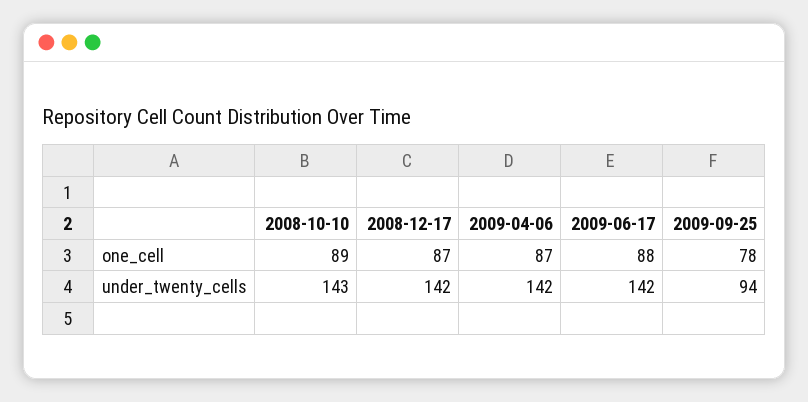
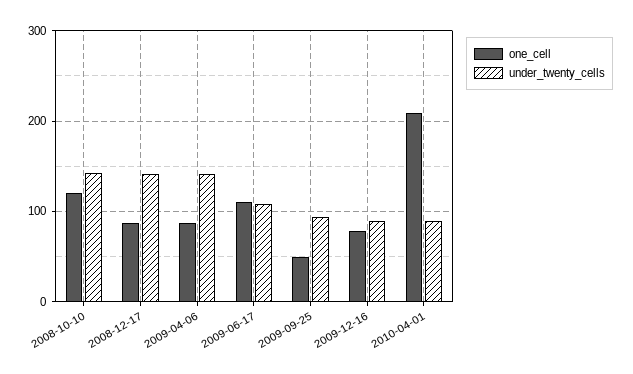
one_cell, 2008-10-10: 89 -> 120
one_cell, 2009-06-17: 88 -> 110
one_cell, 2009-09-25: 78 -> 50
under_twenty_cells, 2009-06-17: 142 -> 110
one_cell, 2009-12-16: none -> 80
under_twenty_cells, 2009-12-16: none -> 90
one_cell, 2010-04-01: none -> 210
under_twenty_cells, 2010-04-01: none -> 90

